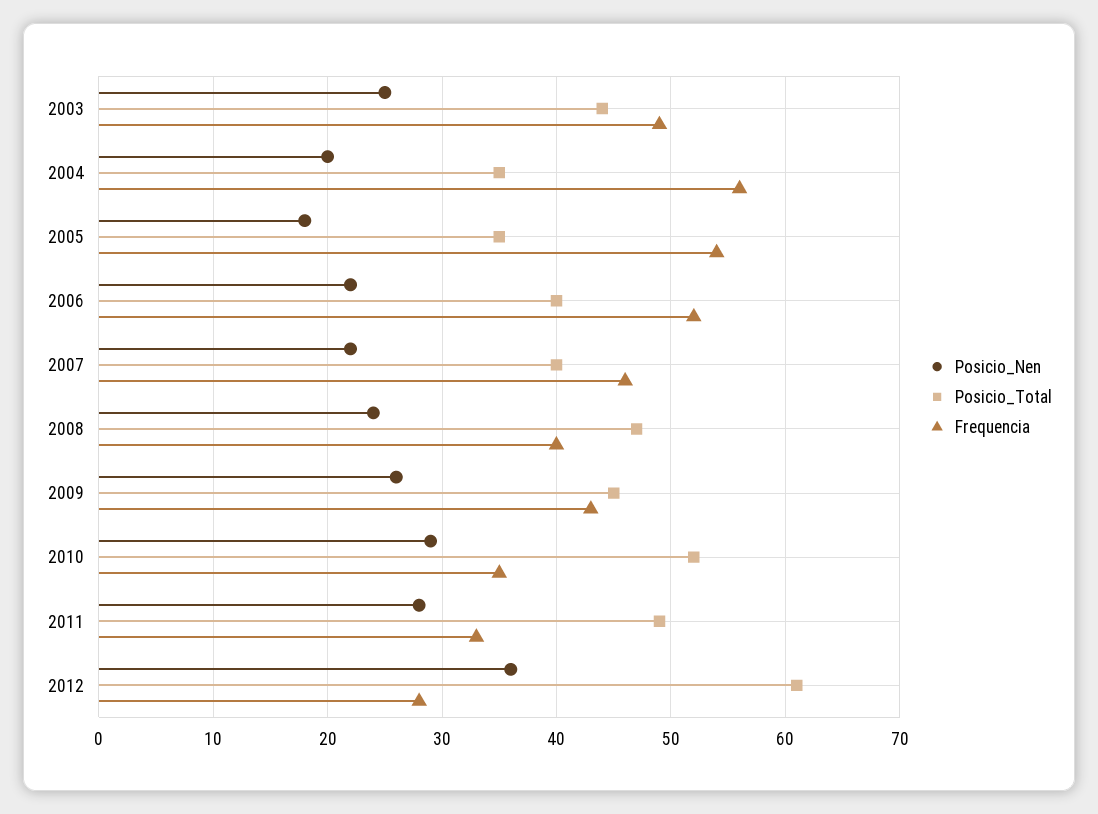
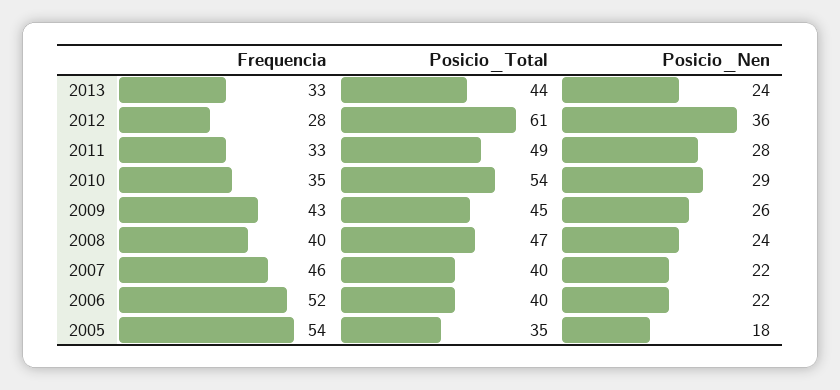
Posicio_Nen, 2003: 25 -> none
Posicio_Total, 2003: 44 -> none
Frequencia, 2003: 49 -> none
Posicio_Nen, 2004: 20 -> none
Posicio_Total, 2004: 35 -> none
Frequencia, 2004: 56 -> none
Posicio_Total, 2010: 52 -> 54
Frequencia, 2013: none -> 33
Posicio_Total, 2013: none -> 44
Posicio_Nen, 2013: none -> 24

